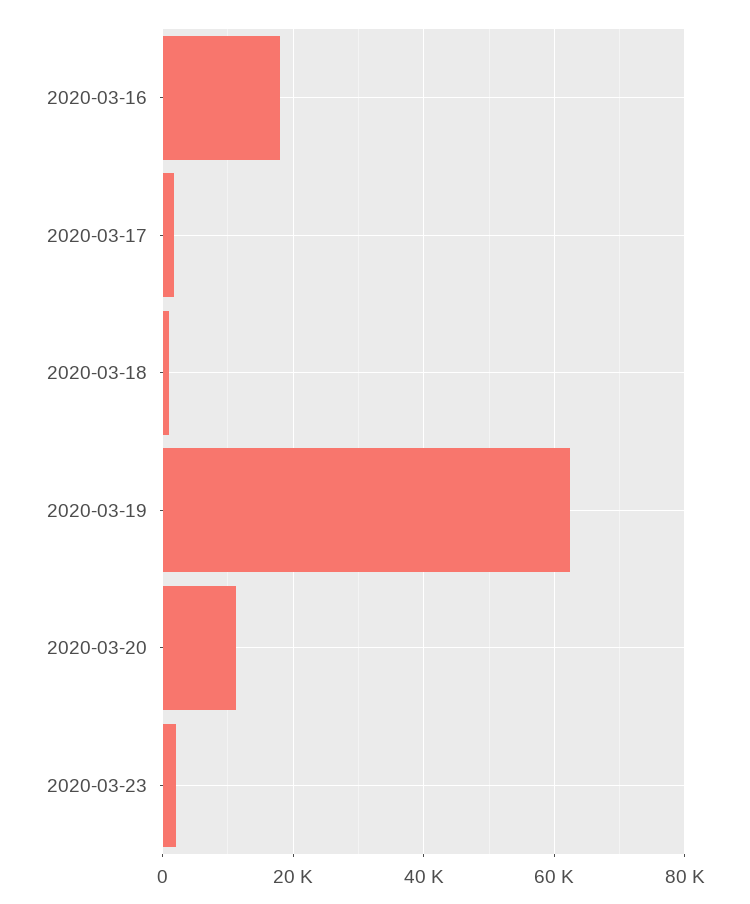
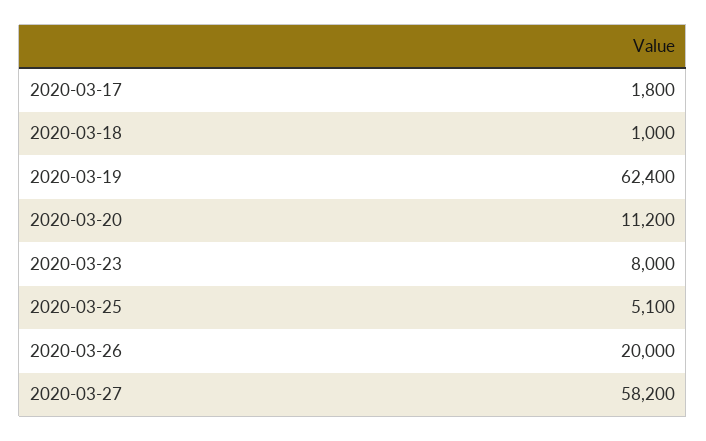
2020-03-16: 18000 -> none
2020-03-23: 2000 -> 8000
2020-03-25: none -> 5100
2020-03-26: none -> 20000
2020-03-27: none -> 58200

